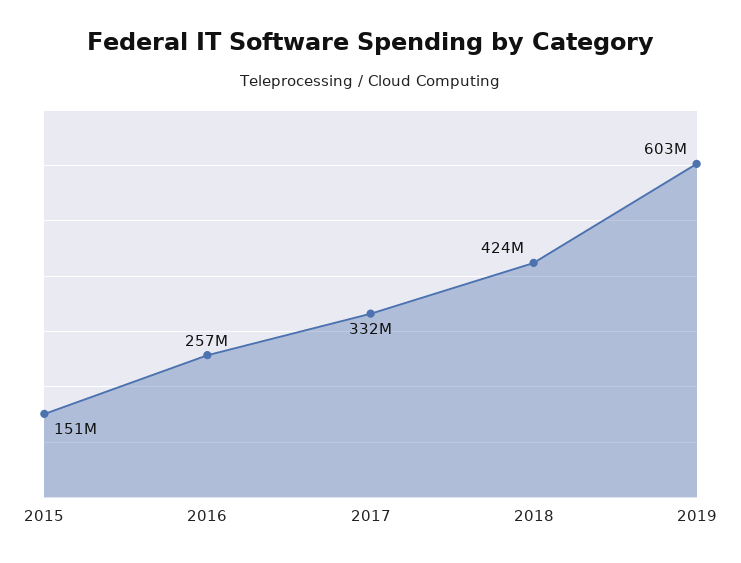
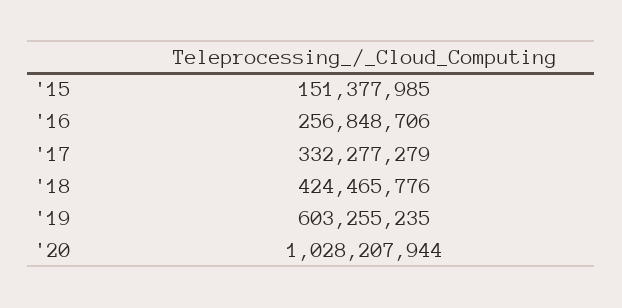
'20: none -> 1028207944

